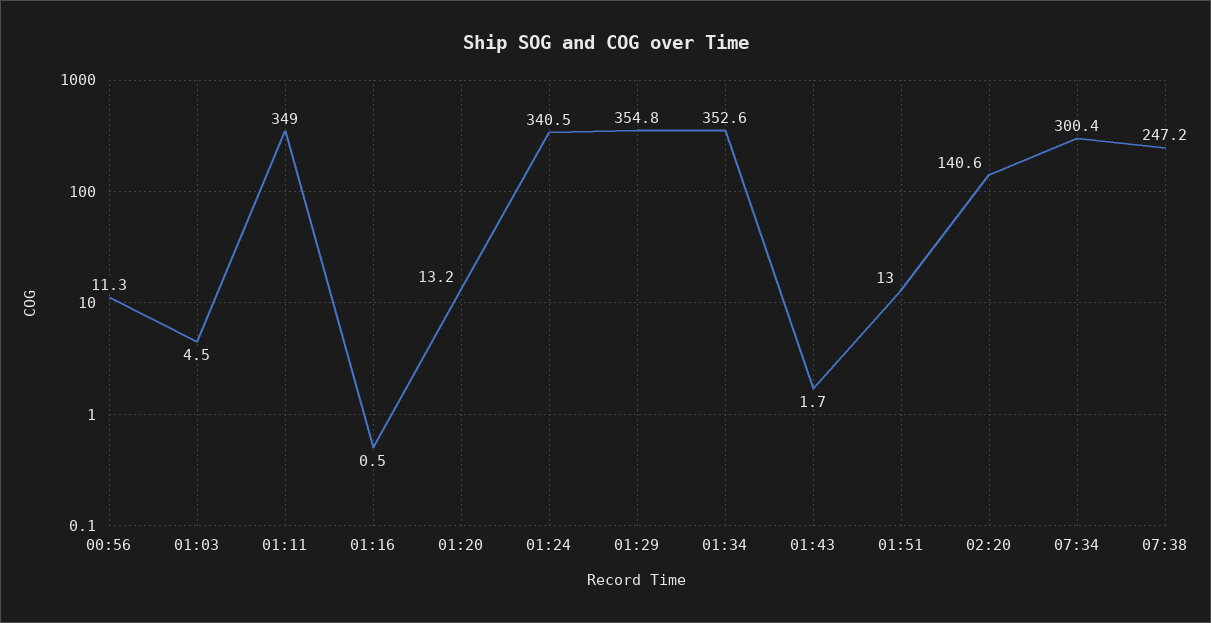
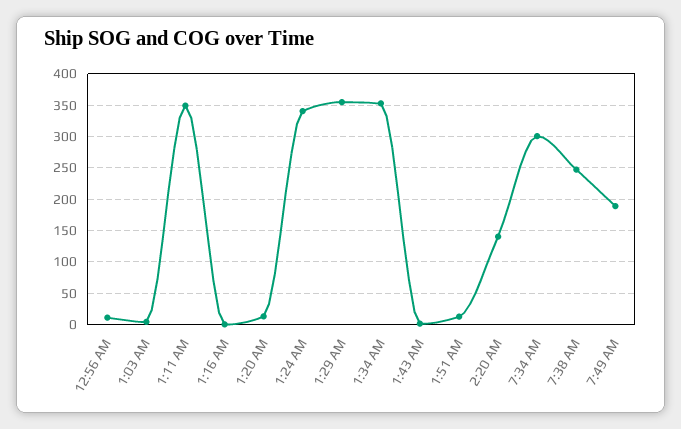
7:49 AM: none -> 190

